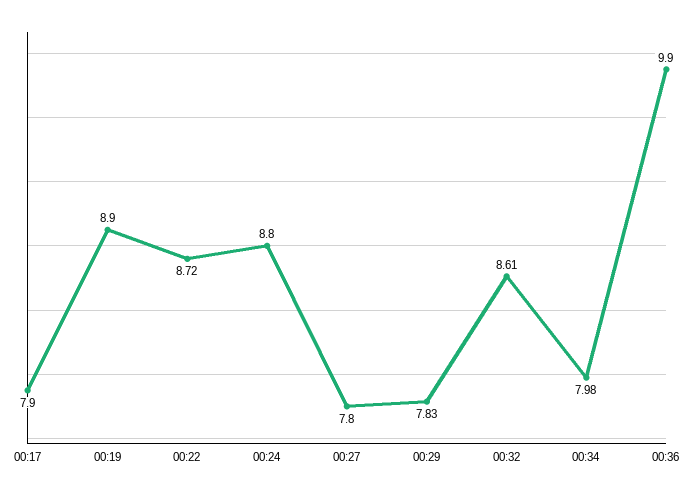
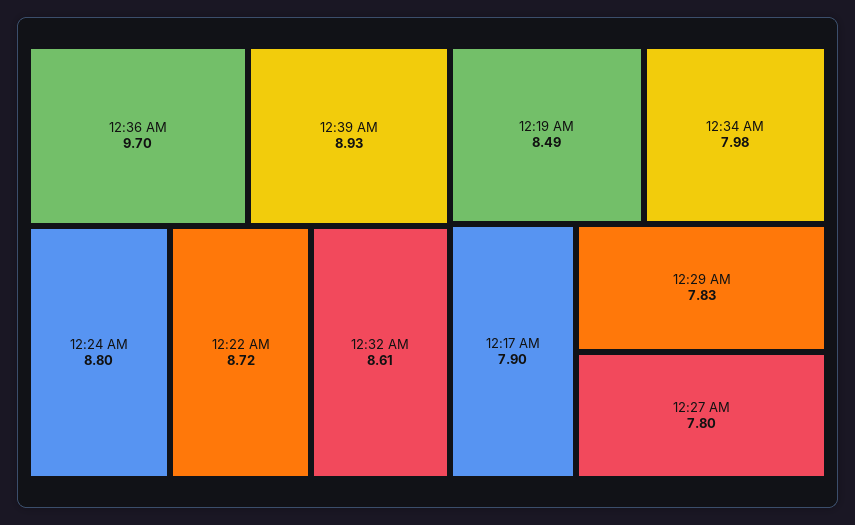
00:19: 8.9 -> 8.49
00:36: 9.9 -> 9.7
12:39 AM: none -> 8.93

